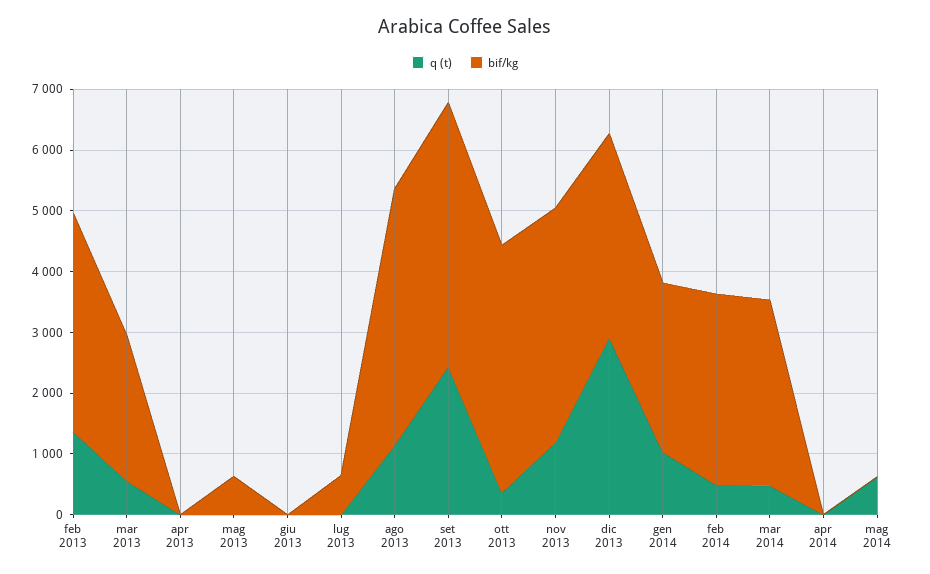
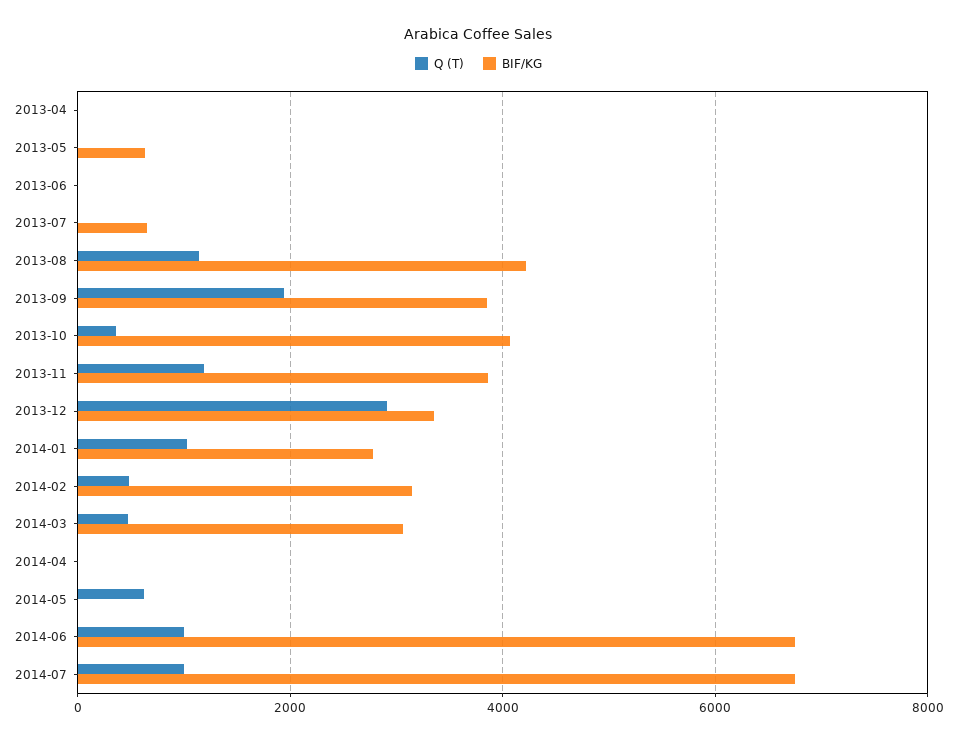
q (t), feb 2013: 1400 -> none
bif/kg, feb 2013: 3600 -> none
q (t), mar 2013: 600 -> none
bif/kg, mar 2013: 2400 -> none
q (t), set 2013: 2400 -> 2000
bif/kg, set 2013: 4400 -> 3800
q (t), 2014-06: none -> 1000
bif/kg, 2014-06: none -> 6800
q (t), 2014-07: none -> 1000
bif/kg, 2014-07: none -> 6800

